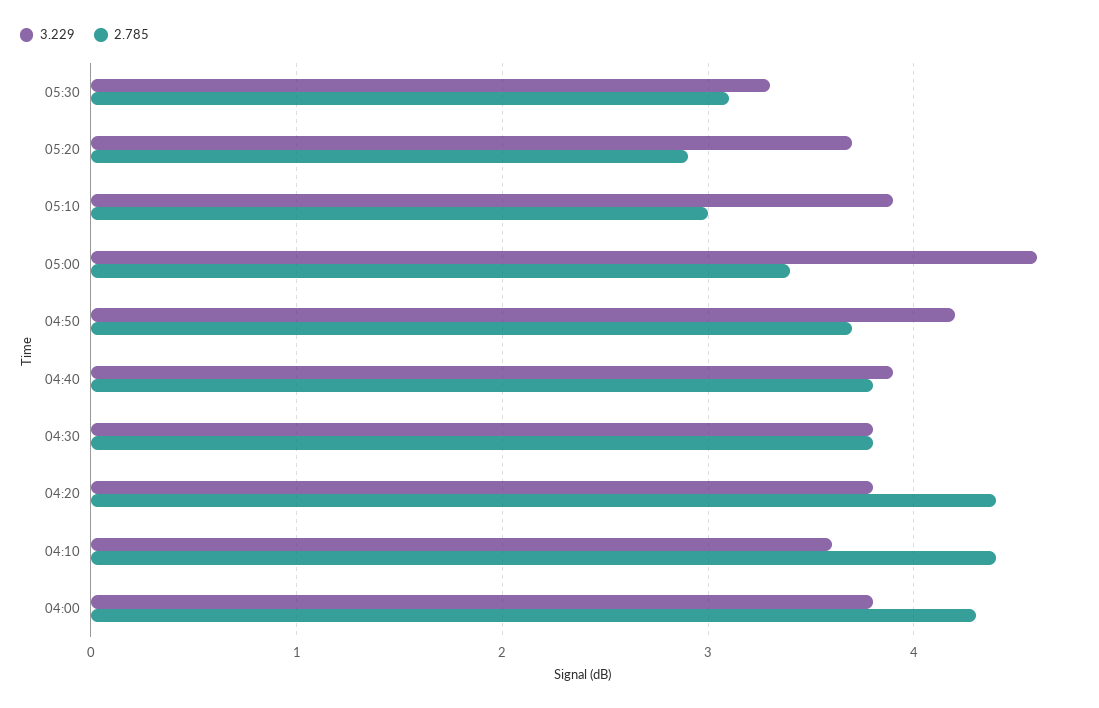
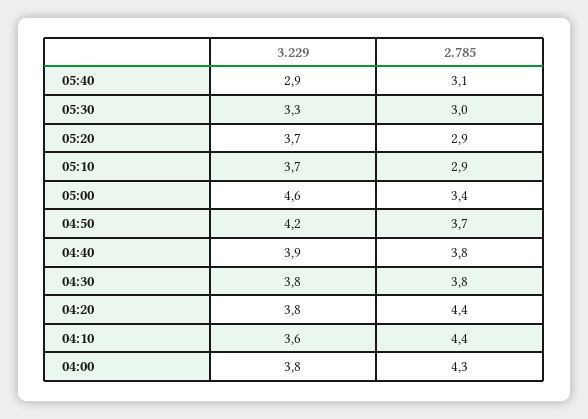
2.785, 05:30: 3.1 -> 3
3.229, 05:10: 3.9 -> 3.7
2.785, 05:10: 3 -> 2.9
3.229, 05:40: none -> 2.9
2.785, 05:40: none -> 3.1

